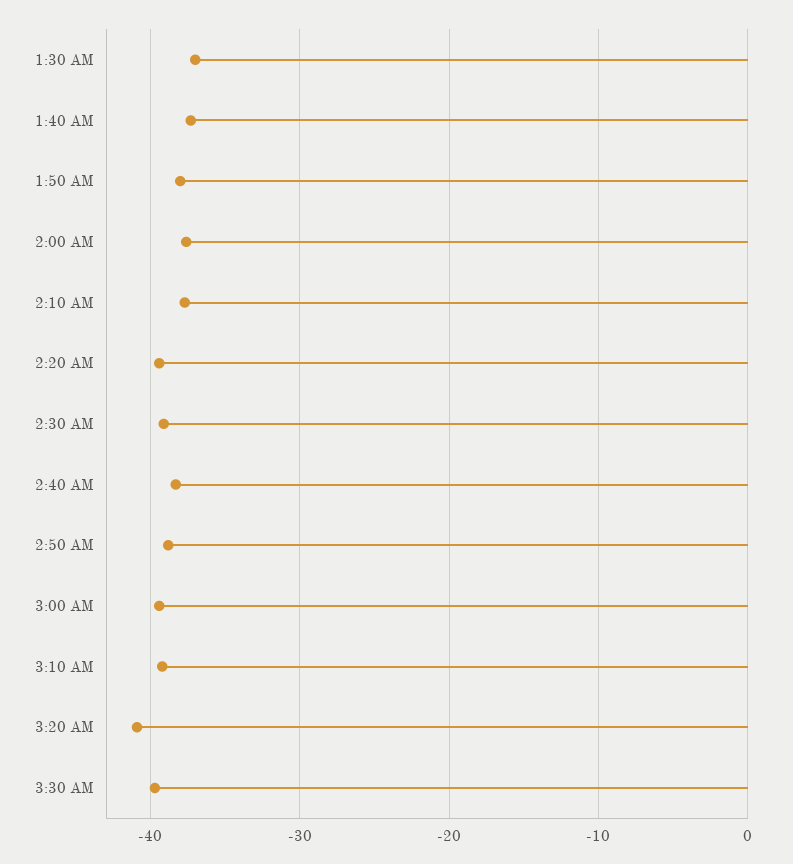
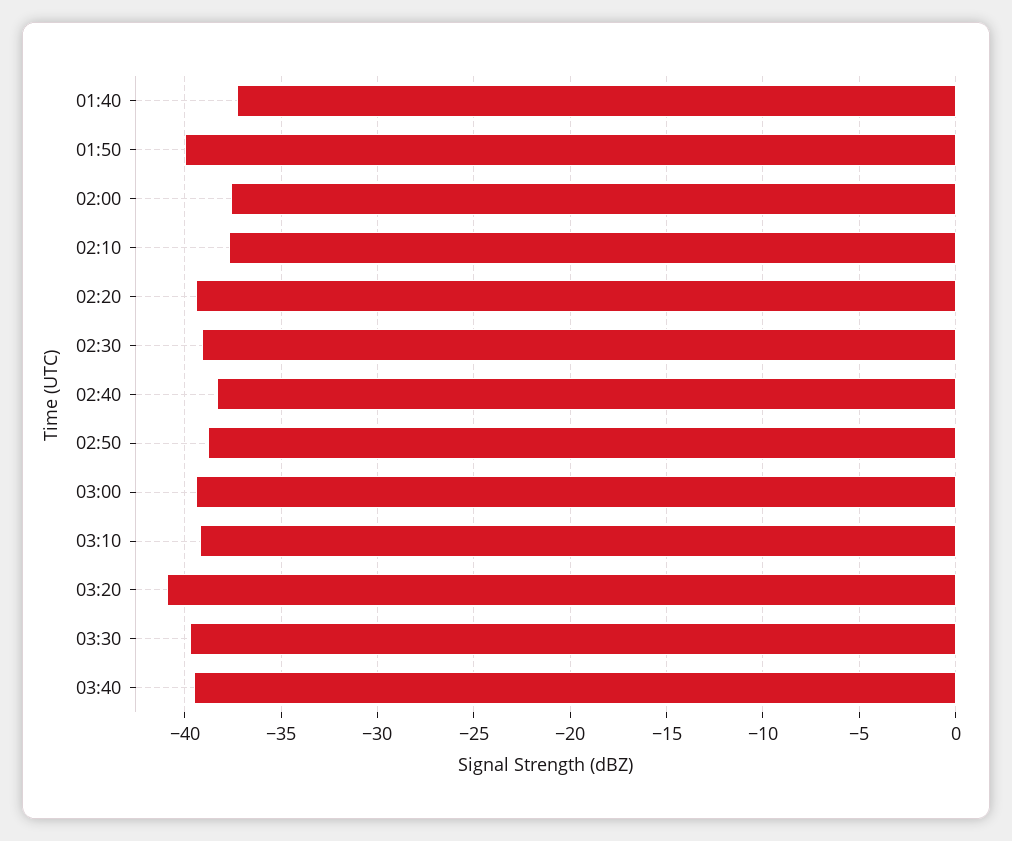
1:30 AM: -37 -> none
1:50 AM: -38 -> -40
03:40: none -> -39.5

